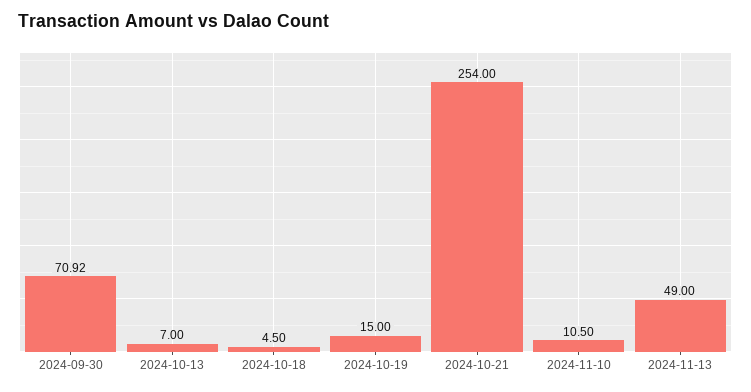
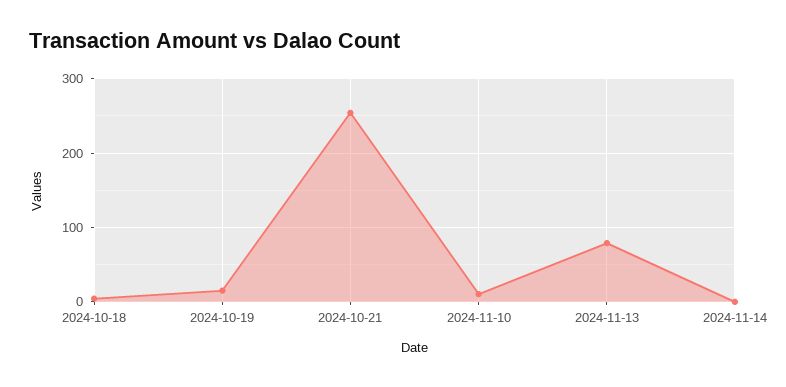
2024-09-30: 70.92 -> none
2024-10-13: 7 -> none
2024-11-13: 49 -> 80
2024-11-14: none -> 0

